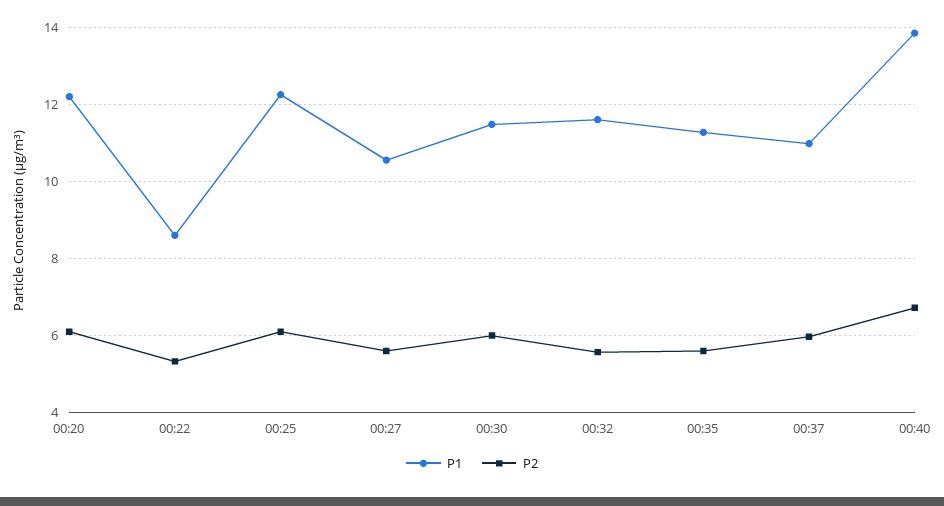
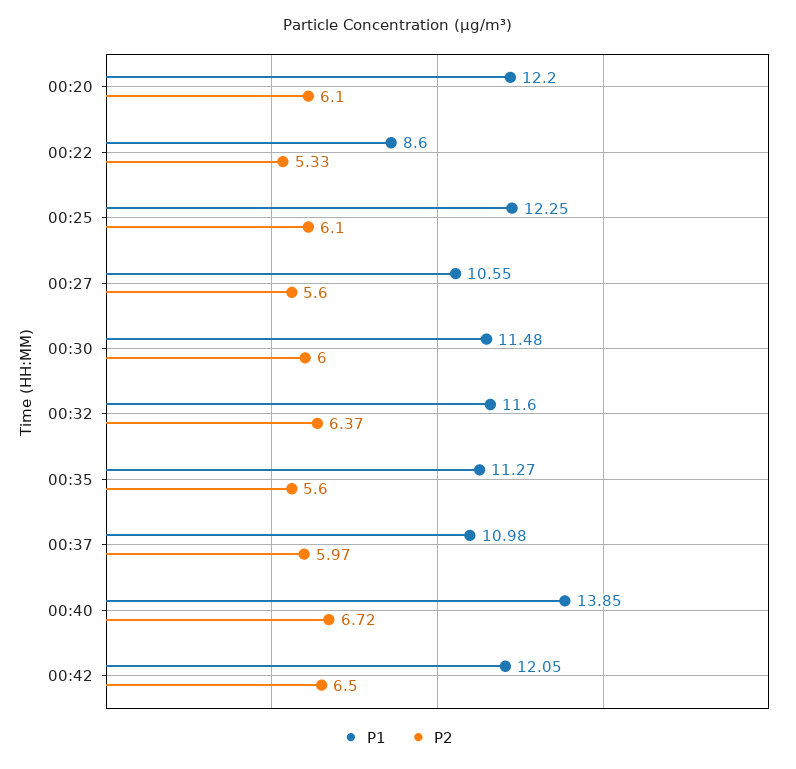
P2, 00:32: 5.6 -> 6.37
P1, 00:42: none -> 12.05
P2, 00:42: none -> 6.5

